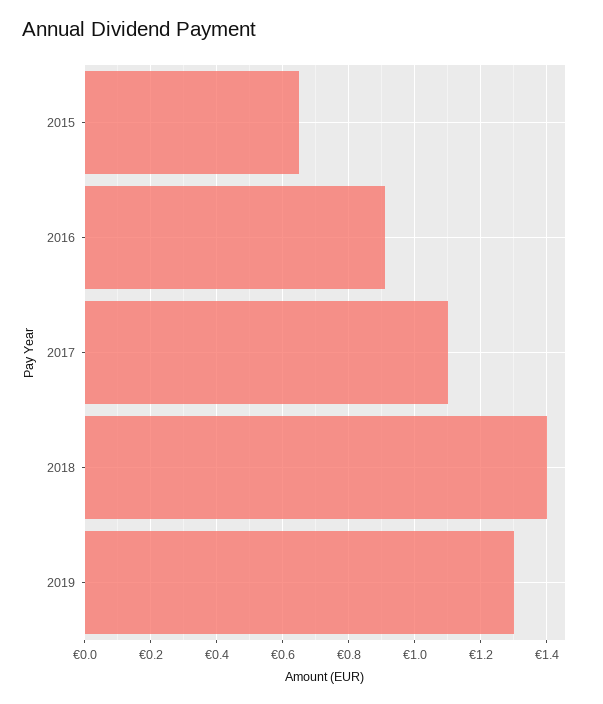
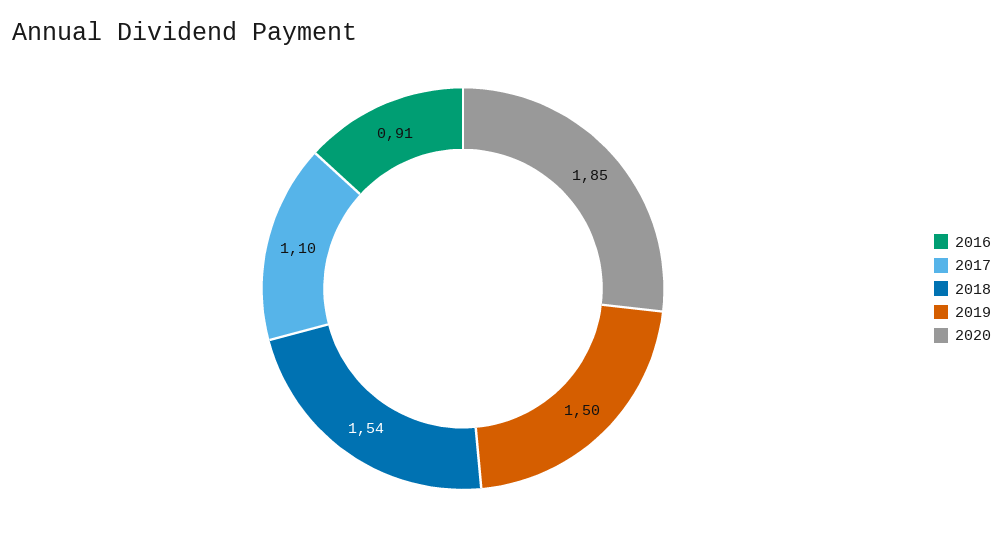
2015: 0.65 -> none
2018: 1.4 -> 1.54
2019: 1.3 -> 1.5
2020: none -> 1.85

